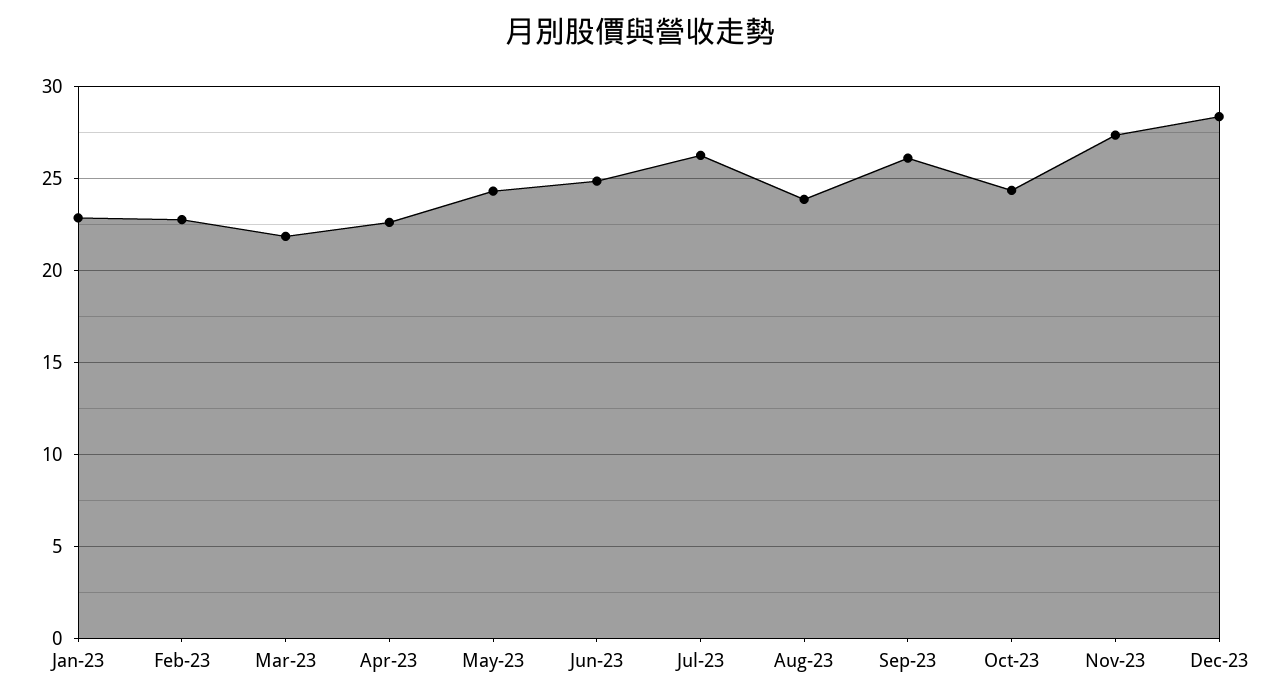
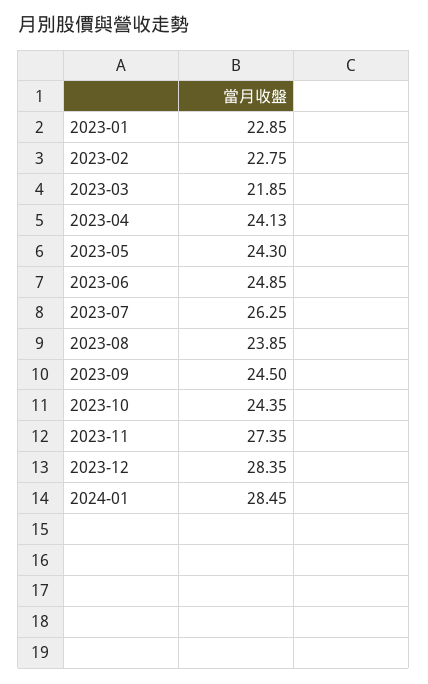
Apr-23: 22.5 -> 24.13
Sep-23: 26 -> 24.5
2024-01: none -> 28.45

